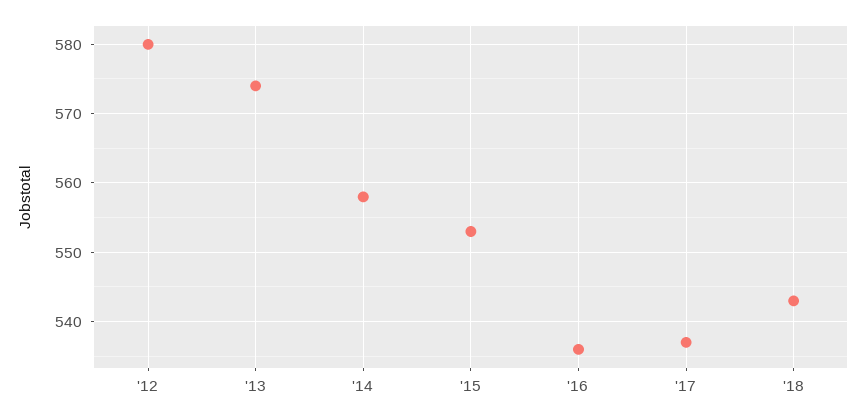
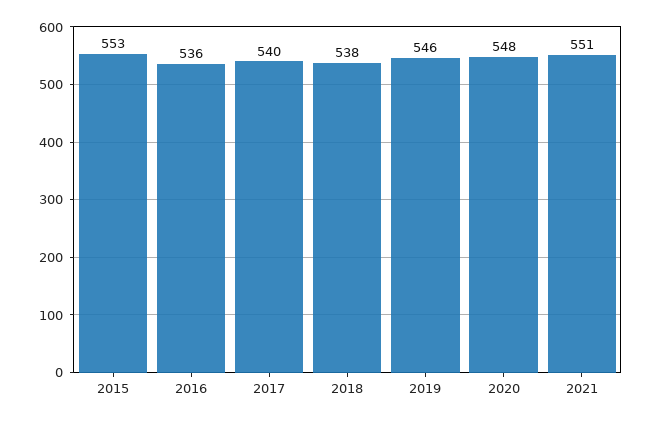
'12: 580 -> none
'13: 574 -> none
'14: 558 -> none
'17: 537 -> 540
'18: 543 -> 538
2019: none -> 546
2020: none -> 548
2021: none -> 551

